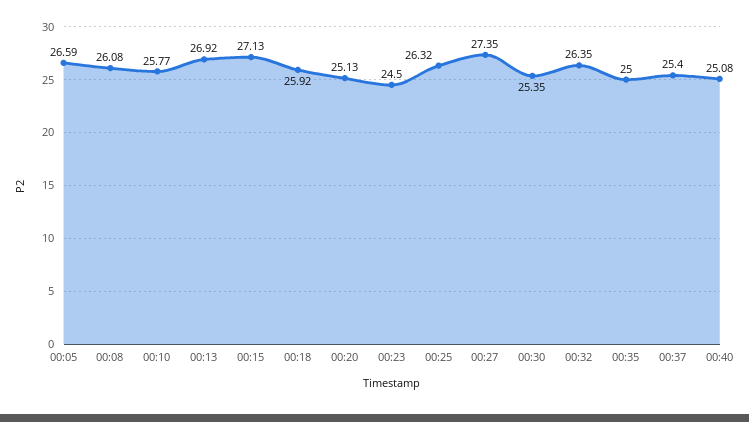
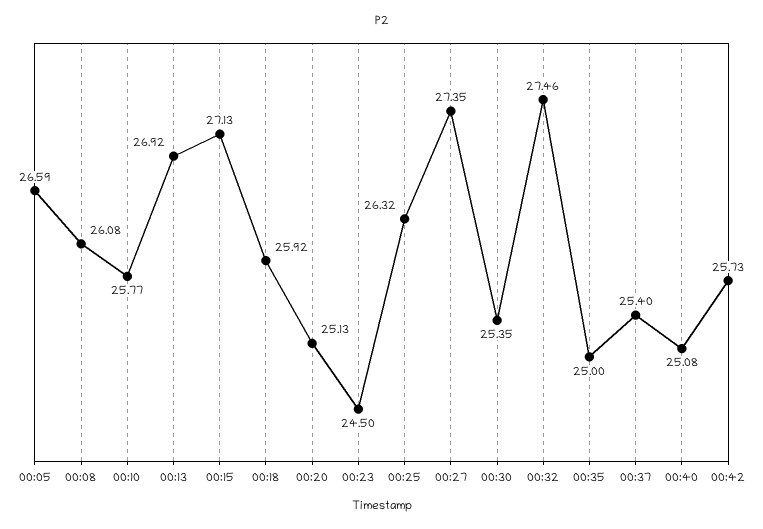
00:32: 26.35 -> 27.46
00:42: none -> 25.73

